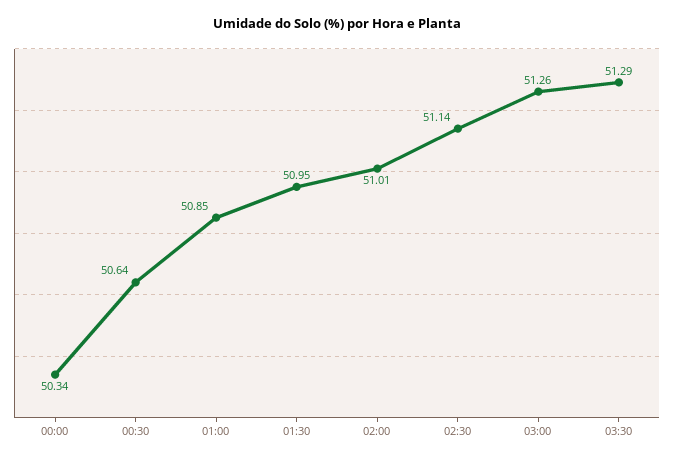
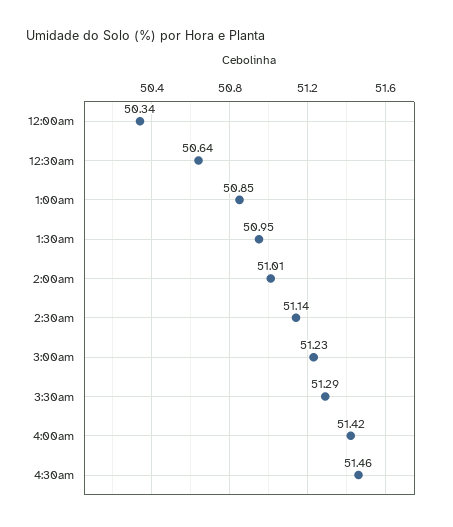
03:00: 51.26 -> 51.23
4:00am: none -> 51.42
4:30am: none -> 51.46

